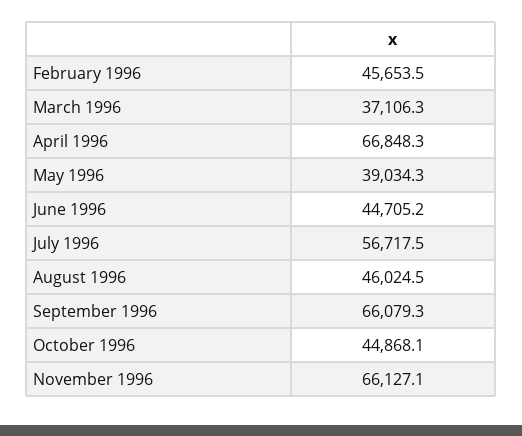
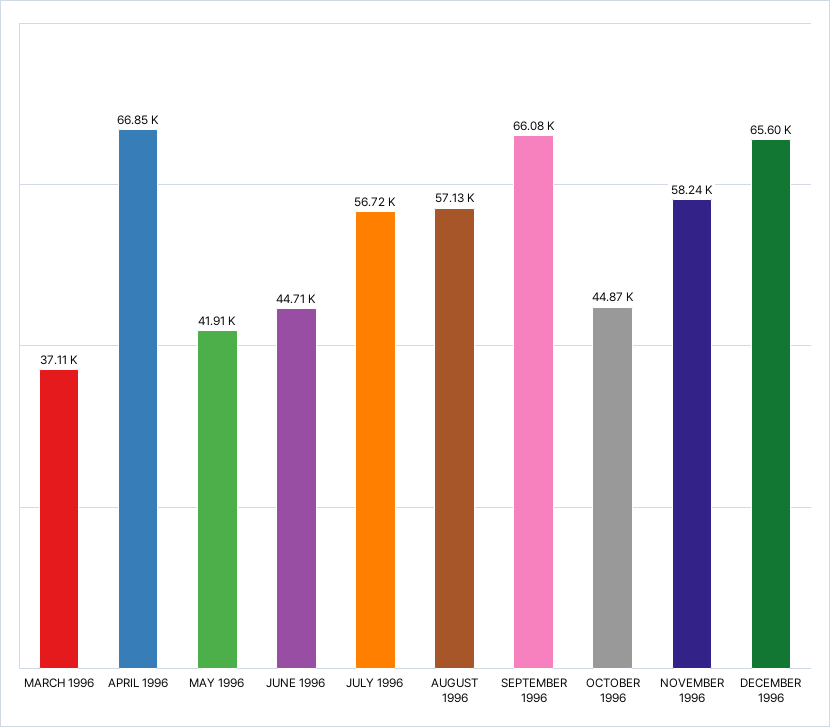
February 1996: 45653.5 -> none
May 1996: 39034.3 -> 41910
August 1996: 46024.5 -> 57130
November 1996: 66127.1 -> 58240
DECEMBER 1996: none -> 65600

